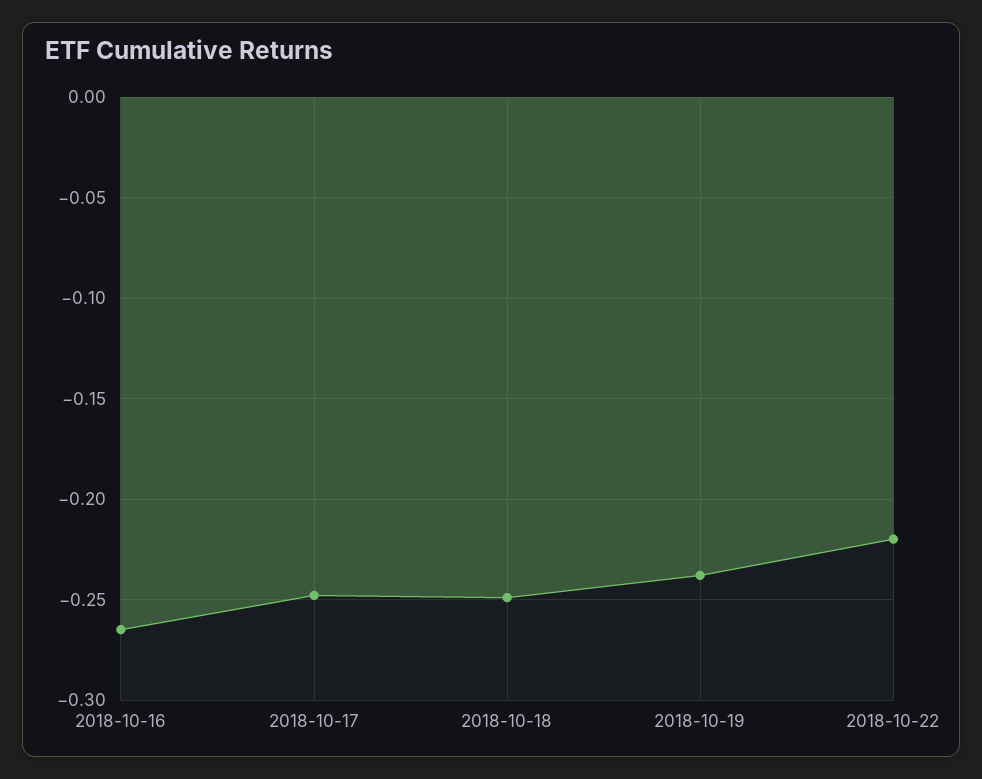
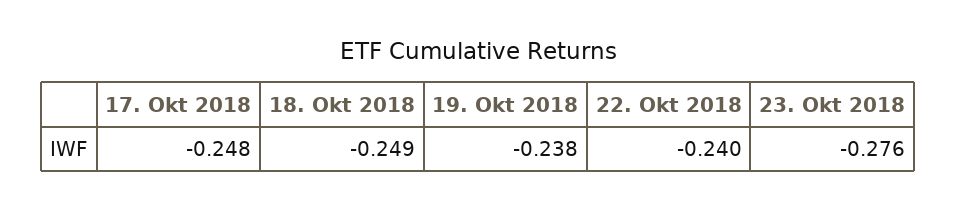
2018-10-16: -0.265 -> none
2018-10-22: -0.22 -> -0.24
23. Okt 2018: none -> -0.276

